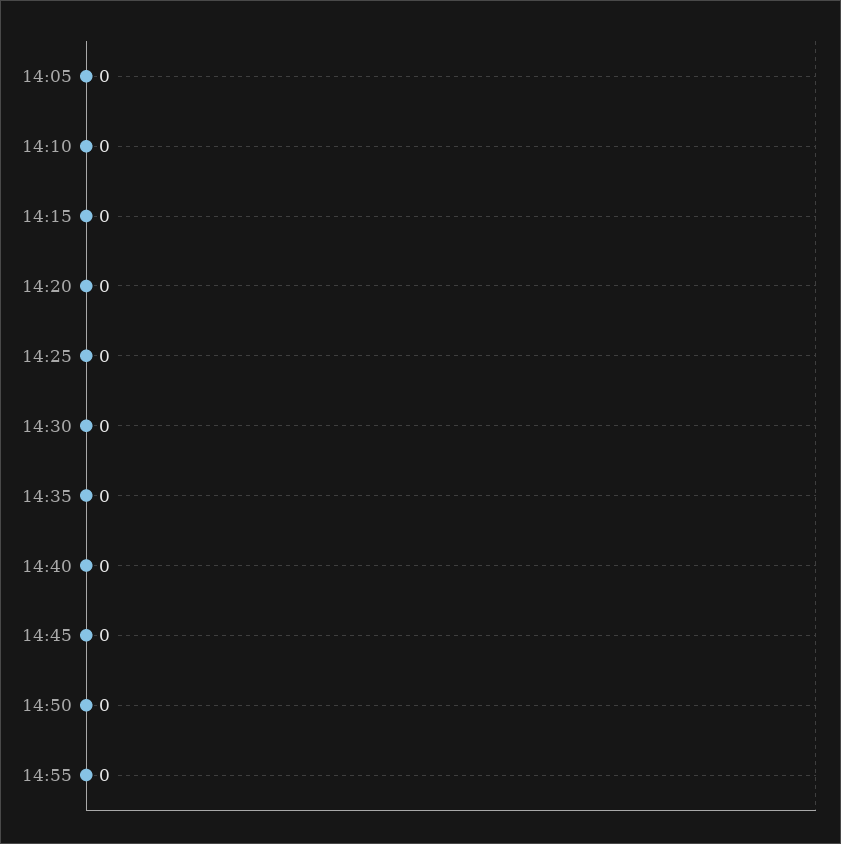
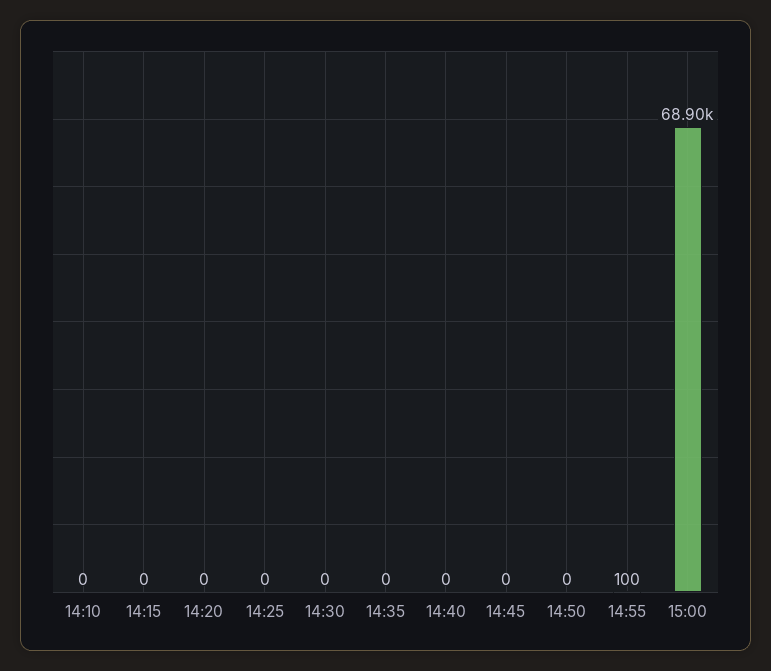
14:05: 0 -> none
14:55: 0 -> 100
15:00: none -> 68900

